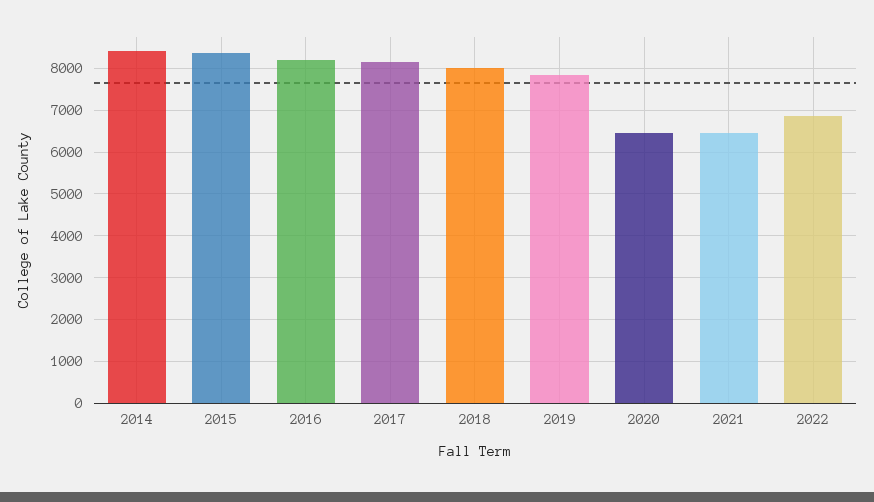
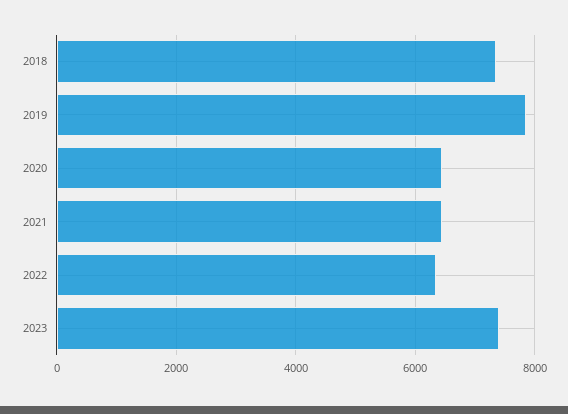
2014: 8400 -> none
2015: 8400 -> none
2016: 8200 -> none
2017: 8200 -> none
2018: 8000 -> 7400
2022: 6800 -> 6400
2023: none -> 7400

